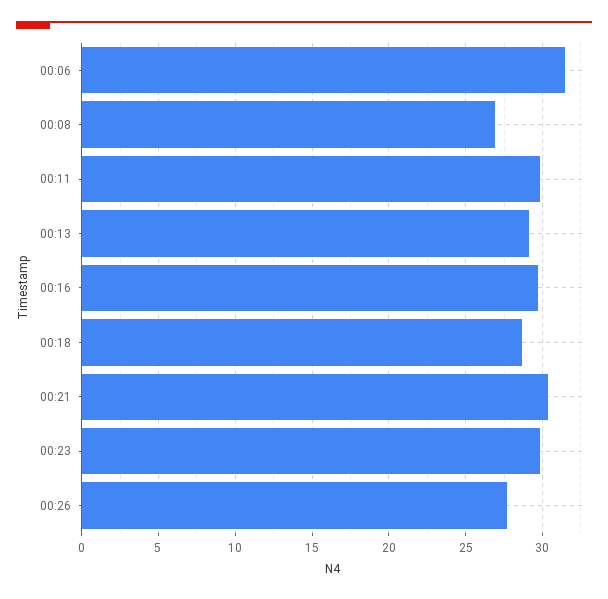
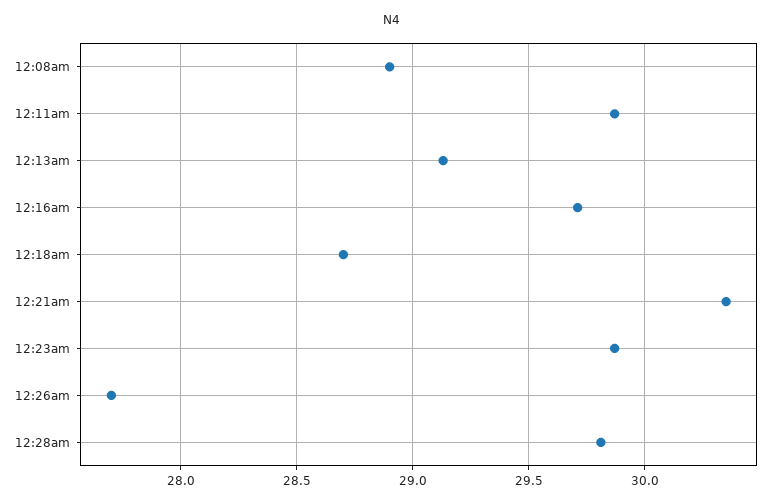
00:06: 31.5 -> none
00:08: 27 -> 28.9
12:28am: none -> 29.8

